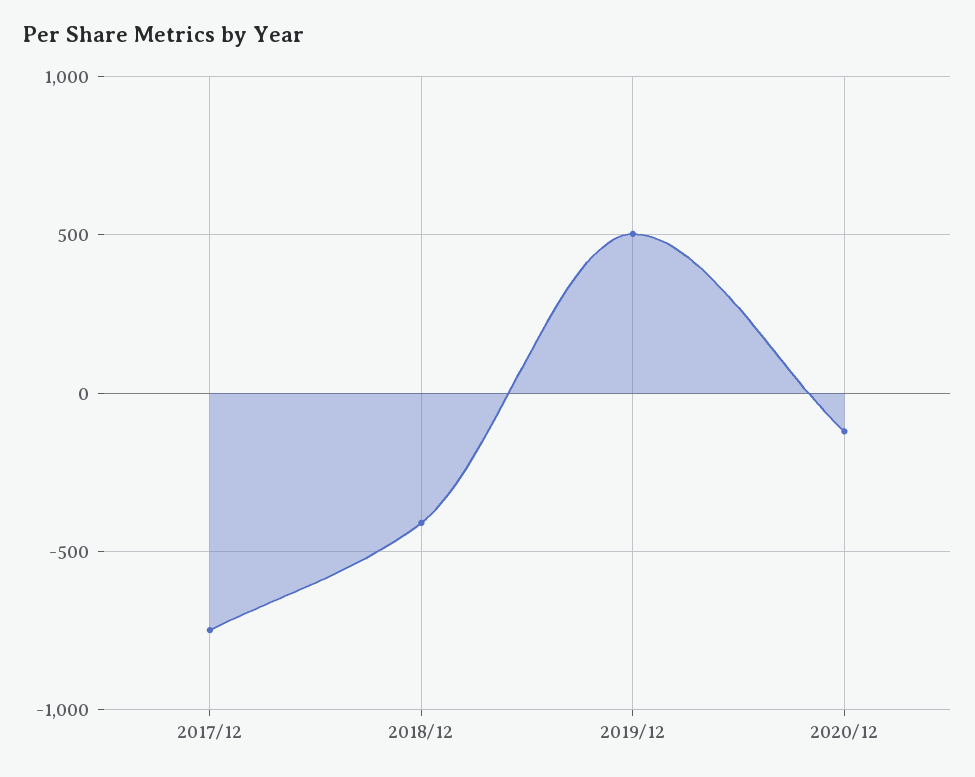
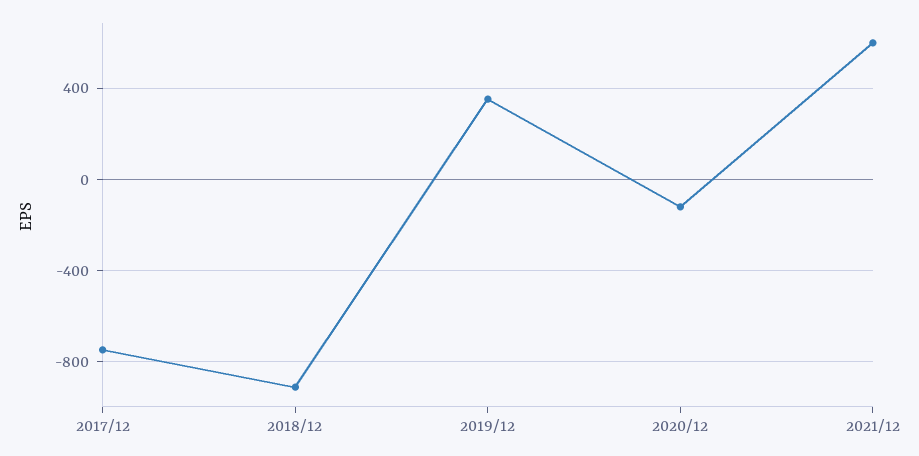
2018/12: -400 -> -900
2019/12: 500 -> 350
2021/12: none -> 600

